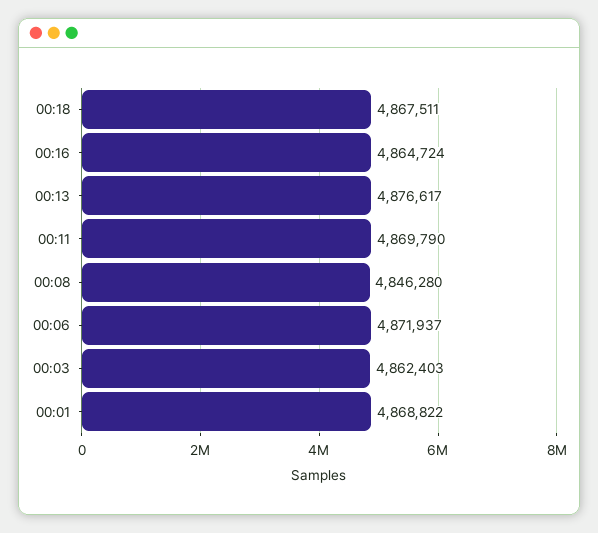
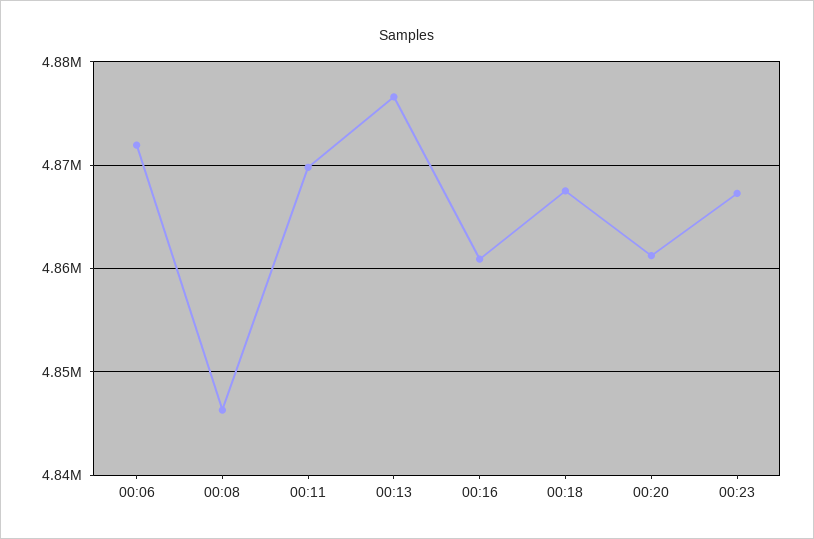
00:16: 4864724 -> 4861000
00:03: 4862403 -> none
00:01: 4868822 -> none
00:20: none -> 4861000
00:23: none -> 4867000

